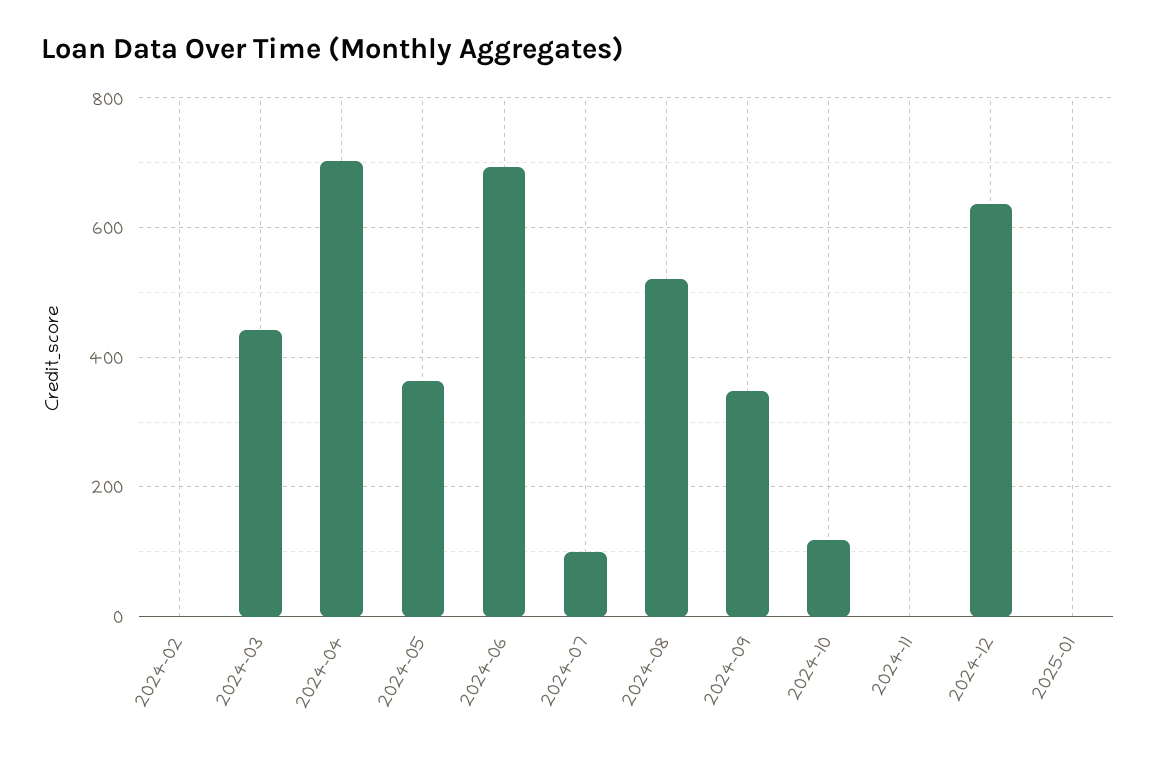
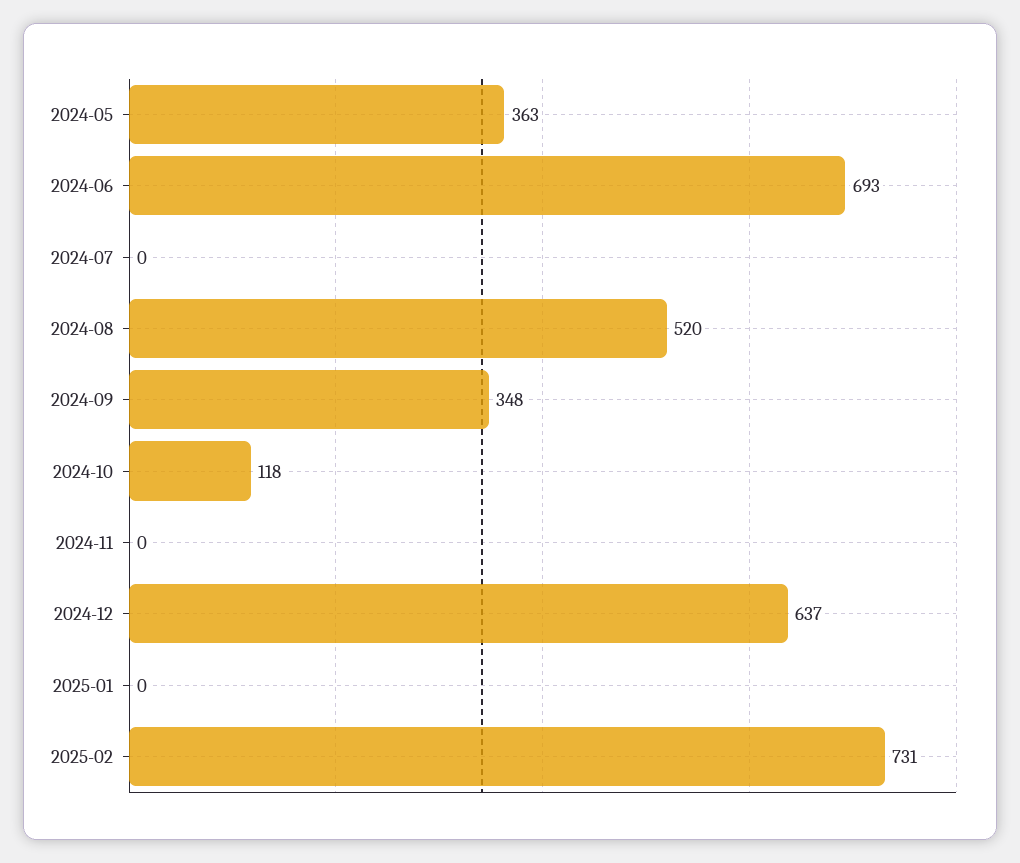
2024-02: 0 -> none
2024-03: 440 -> none
2024-04: 700 -> none
2024-07: 100 -> 0
2025-02: none -> 731

